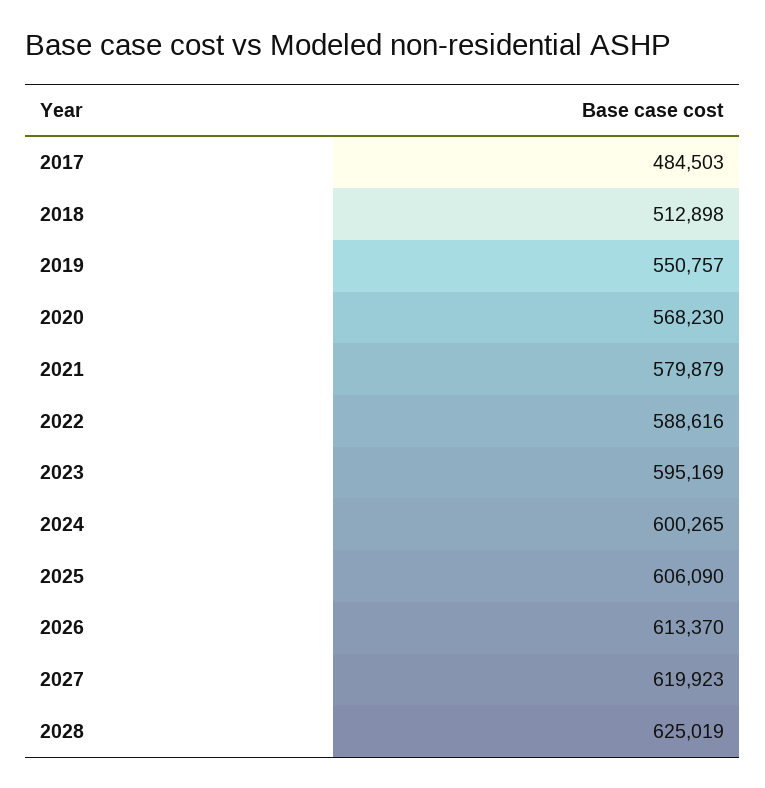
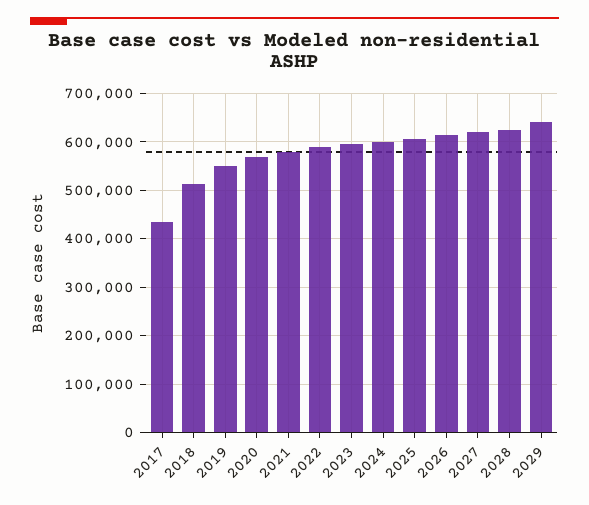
2017: 484503 -> 440000
2029: none -> 640000

